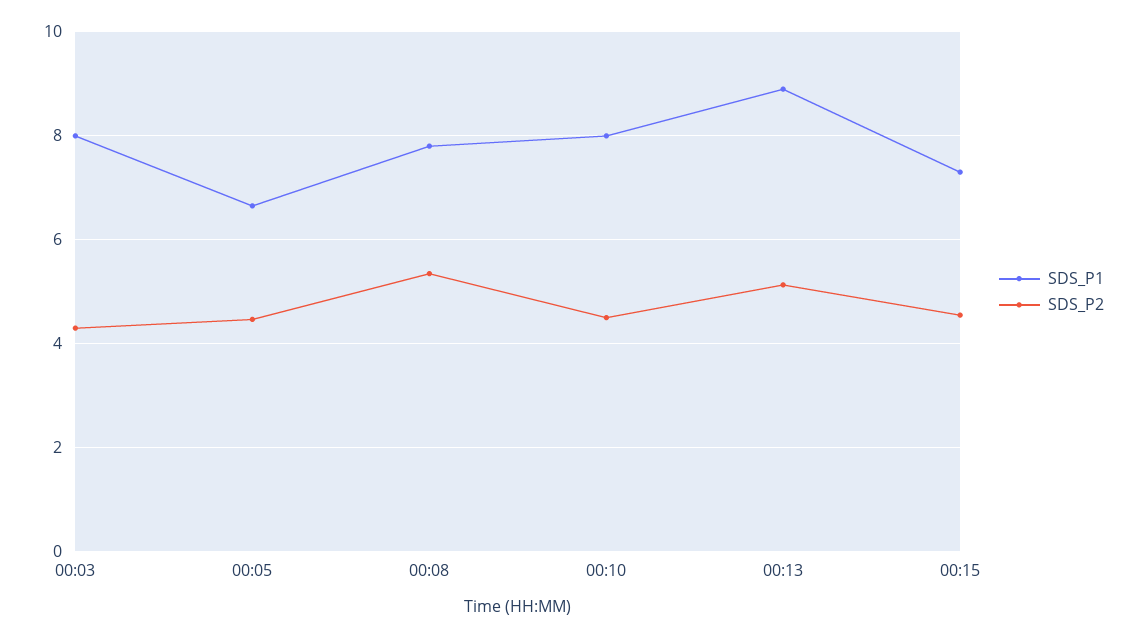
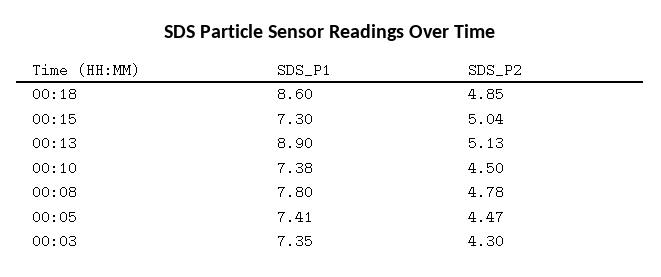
SDS_P1, 00:03: 8 -> 7.35
SDS_P1, 00:05: 6.6 -> 7.41
SDS_P2, 00:08: 5.4 -> 4.78
SDS_P1, 00:10: 8 -> 7.38
SDS_P2, 00:15: 4.6 -> 5.04
SDS_P1, 00:18: none -> 8.6
SDS_P2, 00:18: none -> 4.85

